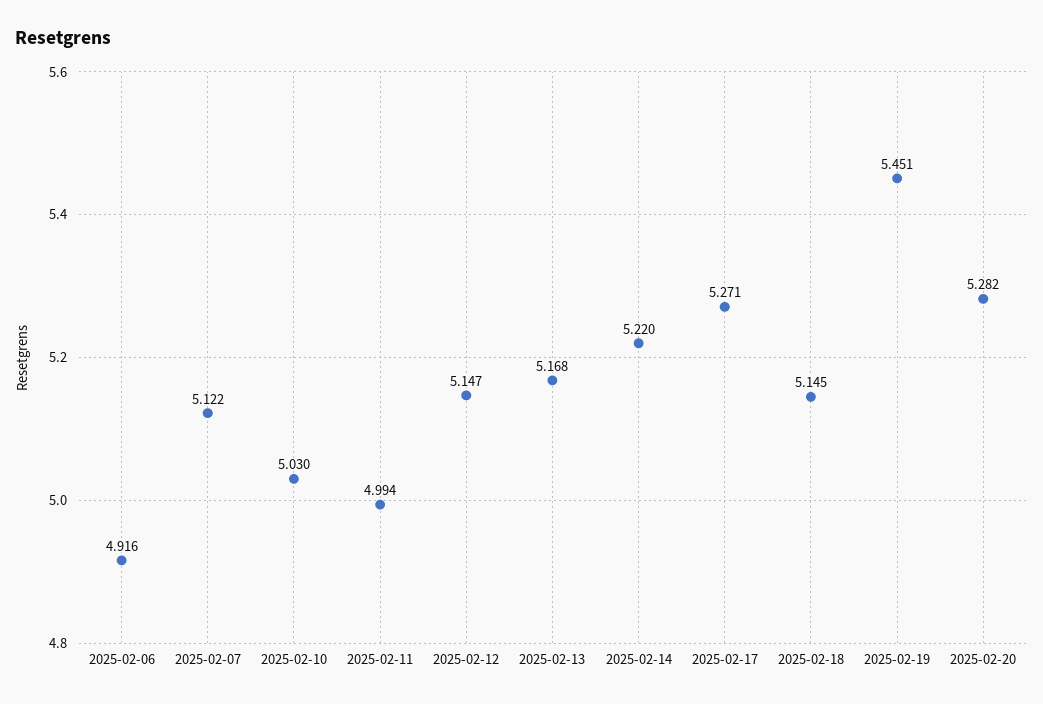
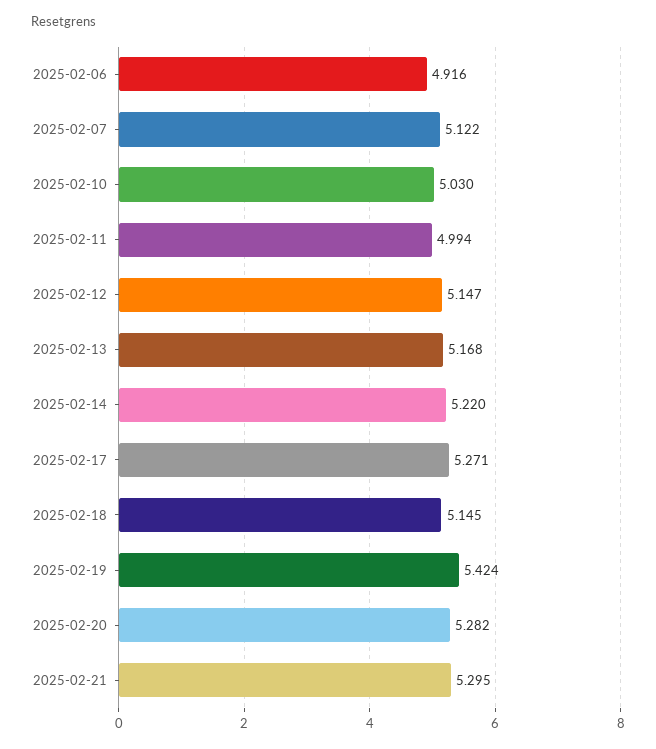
2025-02-19: 5.451 -> 5.424
2025-02-21: none -> 5.295

